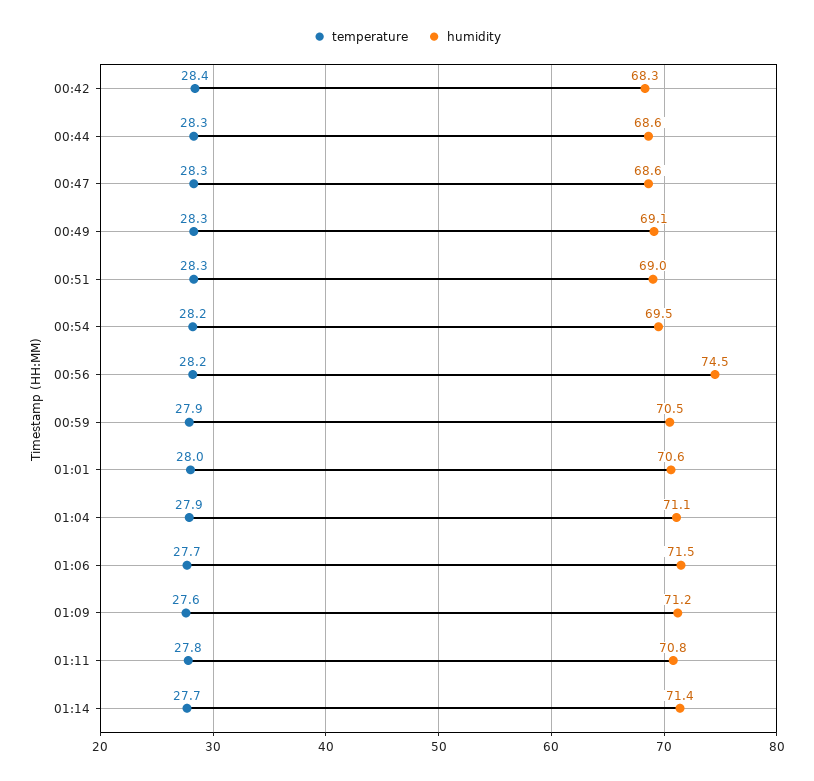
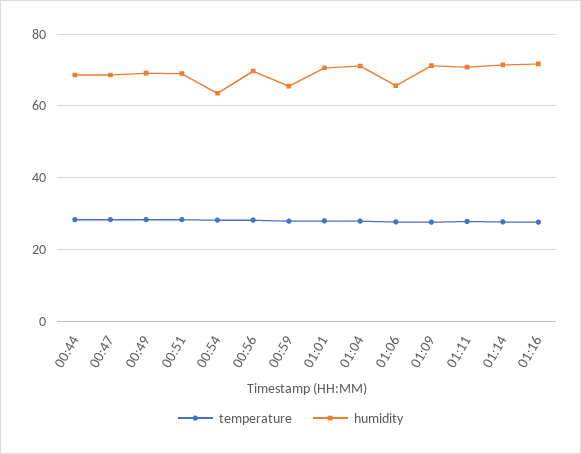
temperature, 00:42: 28.4 -> none
humidity, 00:42: 68.3 -> none
humidity, 00:54: 69.5 -> 64
humidity, 00:56: 74.5 -> 70
humidity, 00:59: 70.5 -> 66
humidity, 01:06: 71.5 -> 66
temperature, 01:16: none -> 28
humidity, 01:16: none -> 72

